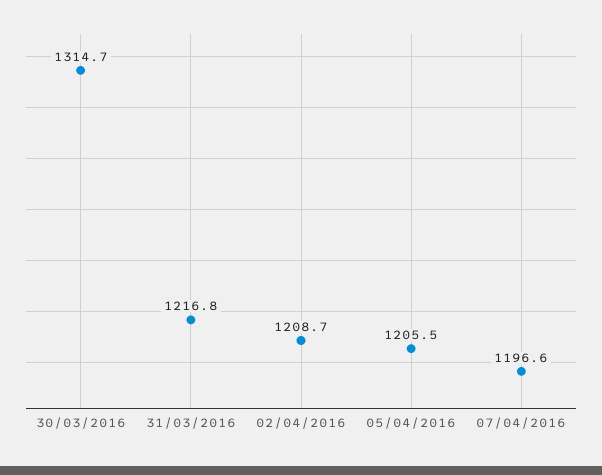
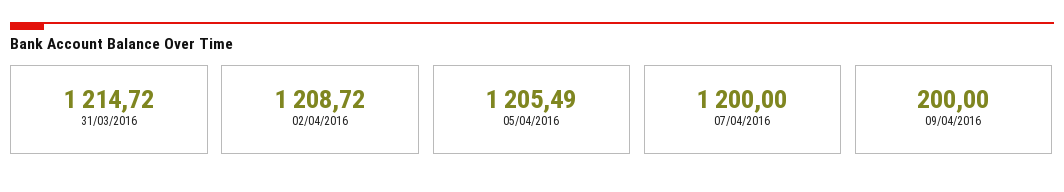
30/03/2016: 1314.7 -> none
31/03/2016: 1216.8 -> 1214.72
07/04/2016: 1196.6 -> 1200
09/04/2016: none -> 200

